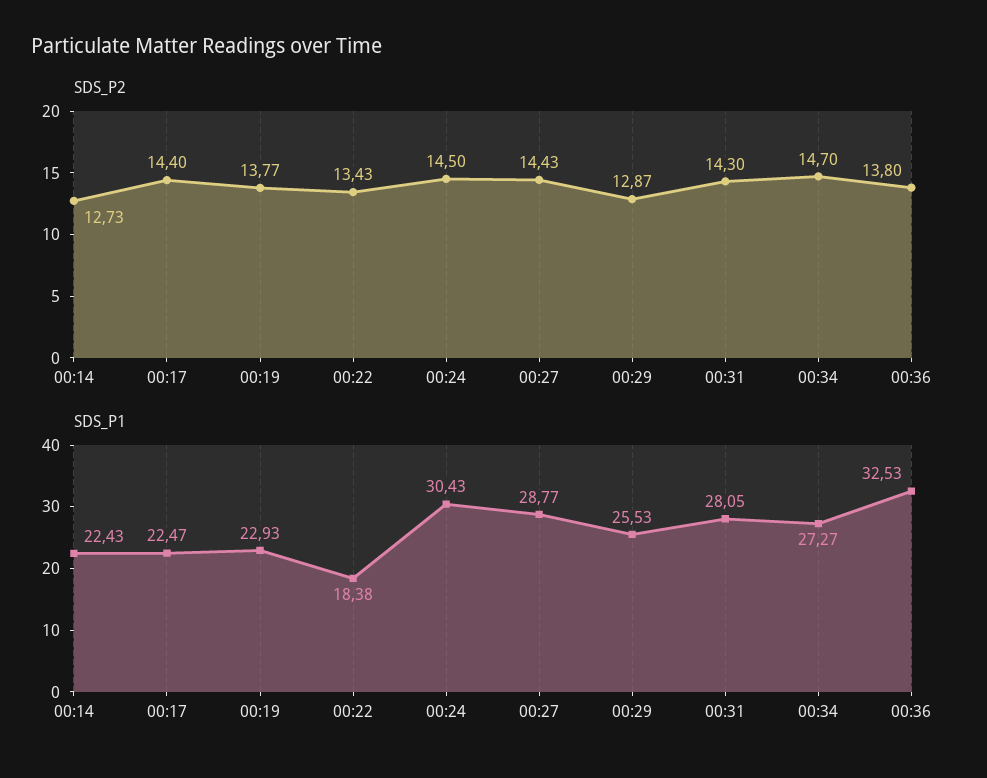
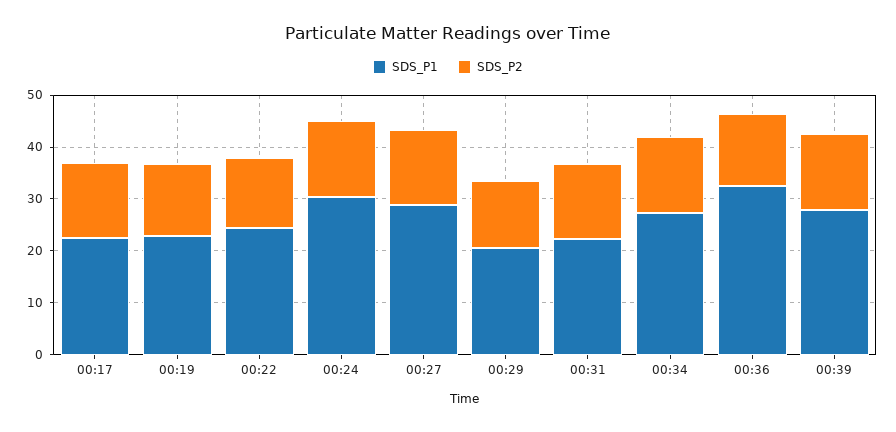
SDS_P2, 00:14: 12.73 -> none
SDS_P1, 00:14: 22.43 -> none
SDS_P1, 00:22: 18.38 -> 24
SDS_P1, 00:29: 25.53 -> 20
SDS_P1, 00:31: 28.05 -> 22
SDS_P1, 00:39: none -> 28
SDS_P2, 00:39: none -> 14

